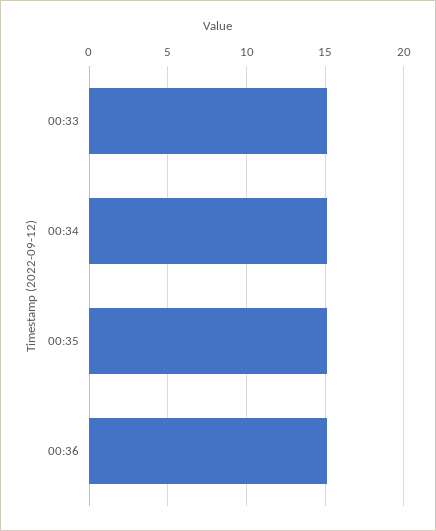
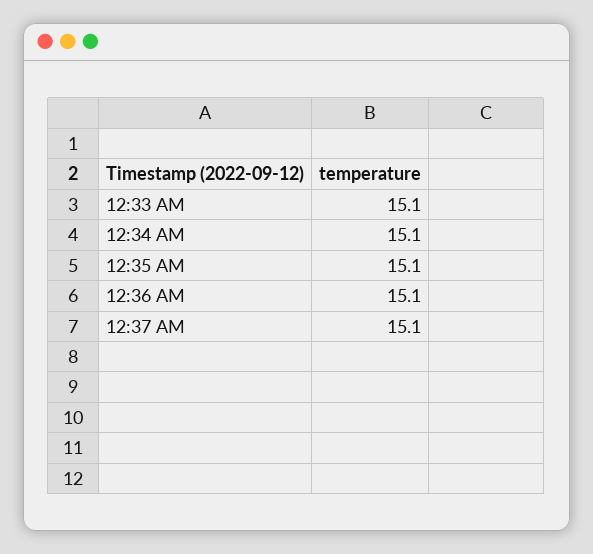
12:37 AM: none -> 15.1

